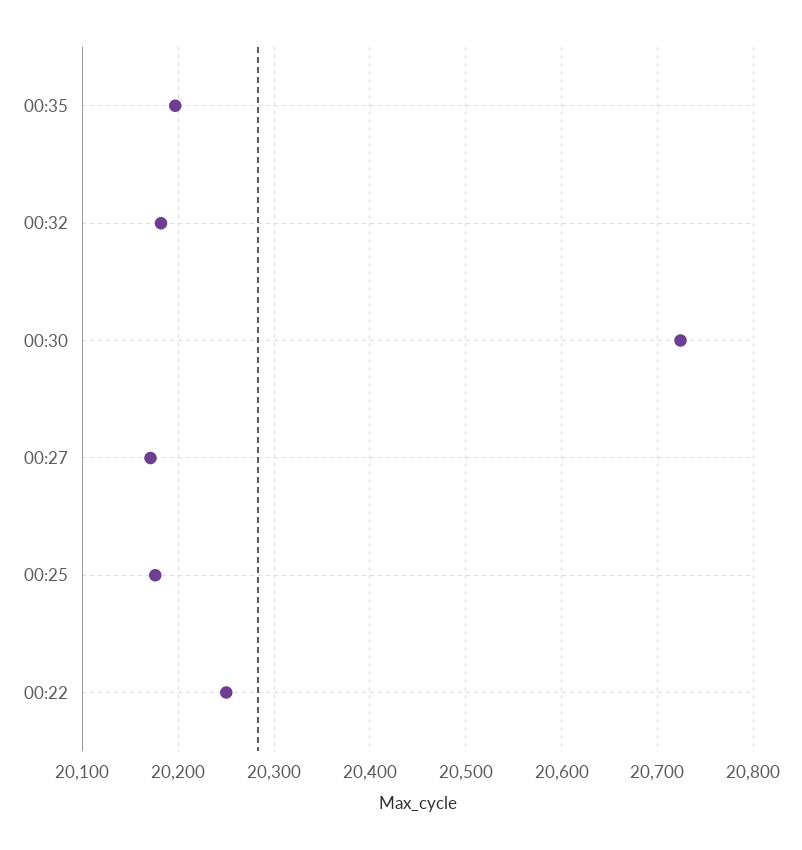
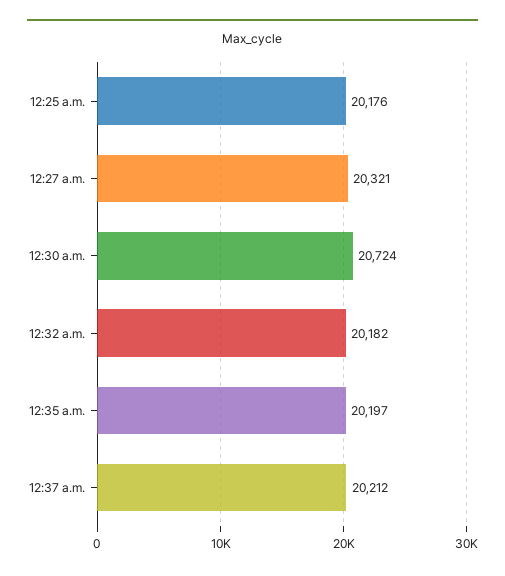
00:27: 20170 -> 20321
00:22: 20250 -> none
12:37 a.m.: none -> 20212

